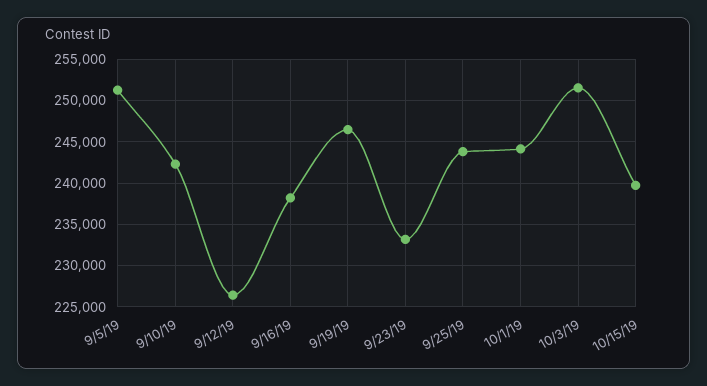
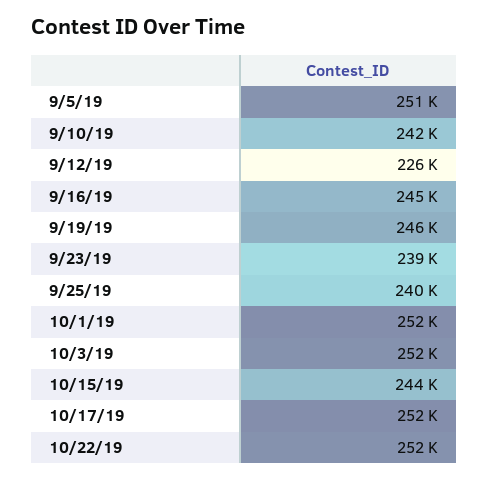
9/16/19: 238000 -> 245000
9/23/19: 233000 -> 239000
9/25/19: 244000 -> 240000
10/1/19: 244000 -> 252000
10/15/19: 240000 -> 244000
10/17/19: none -> 252000
10/22/19: none -> 252000

